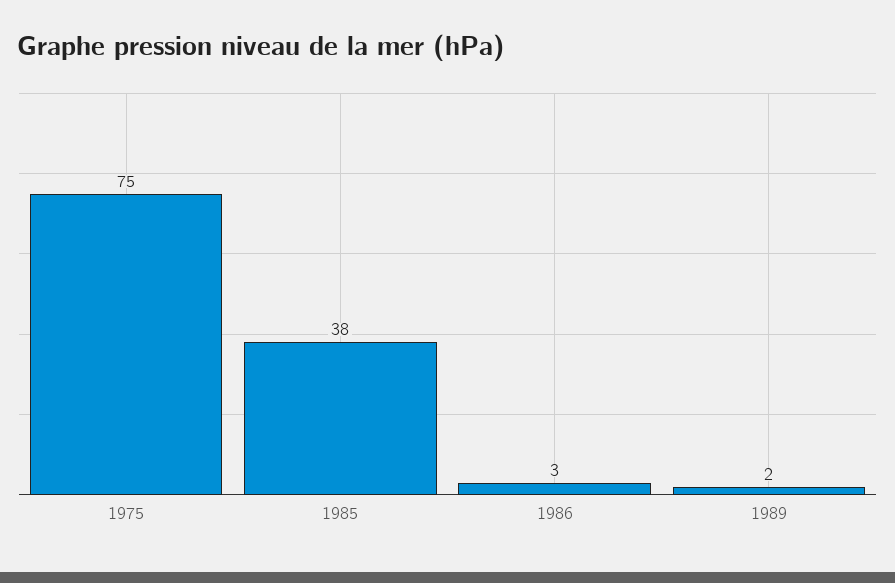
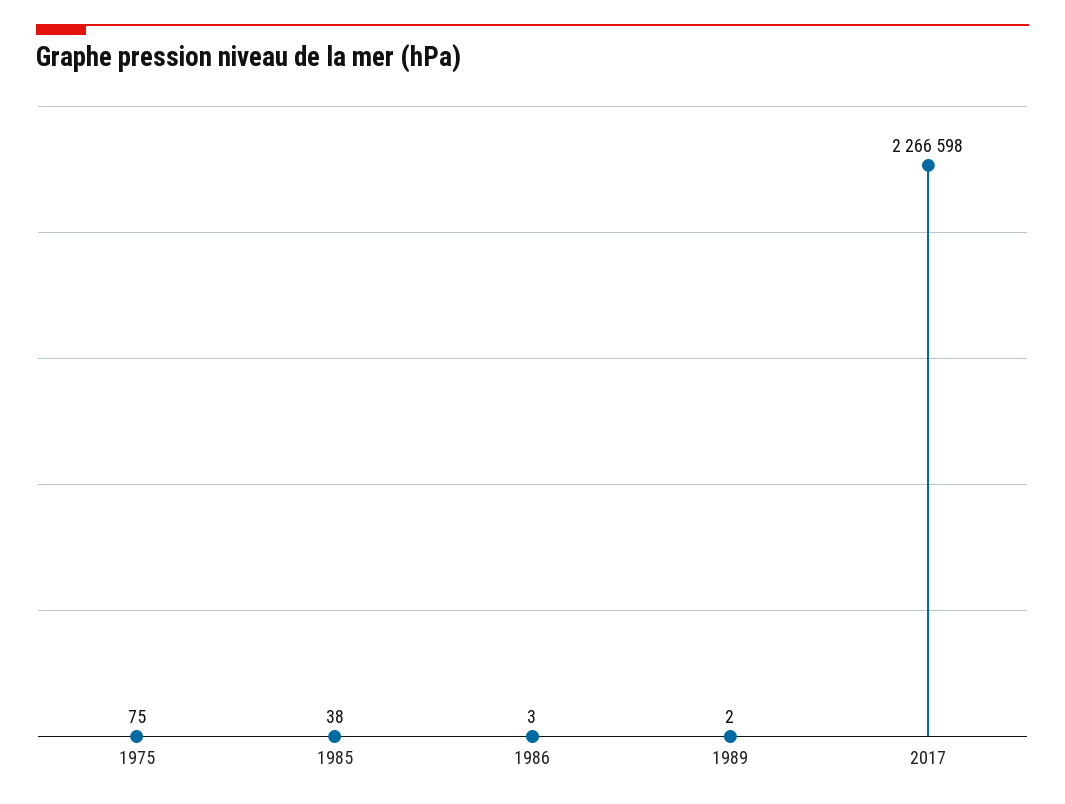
2017: none -> 2266598

